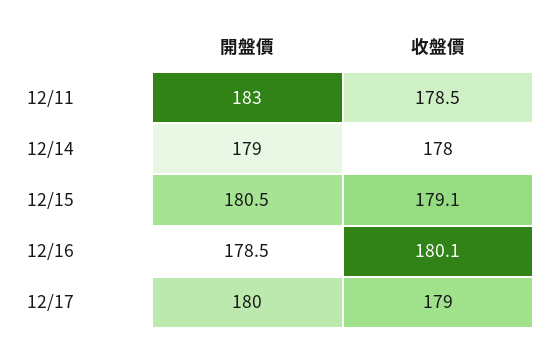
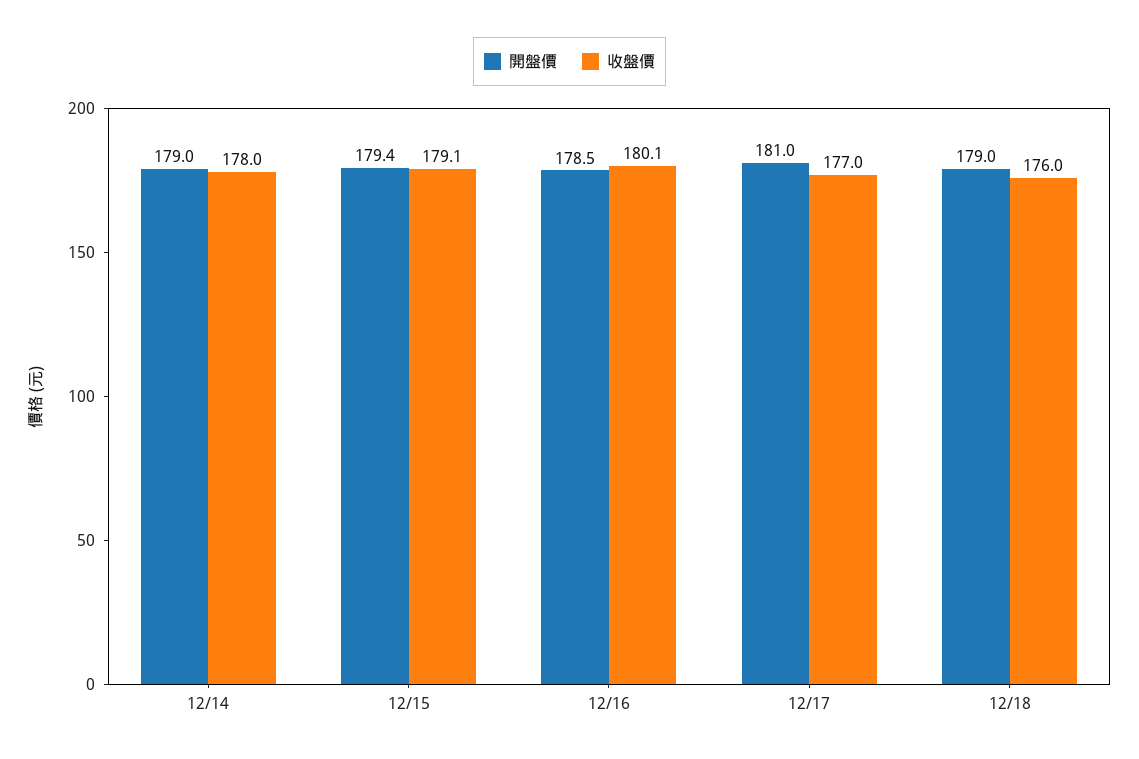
開盤價, 12/11: 183 -> none
收盤價, 12/11: 178.5 -> none
開盤價, 12/15: 180.5 -> 179.4
開盤價, 12/17: 180 -> 181
收盤價, 12/17: 179 -> 177
開盤價, 12/18: none -> 179
收盤價, 12/18: none -> 176

